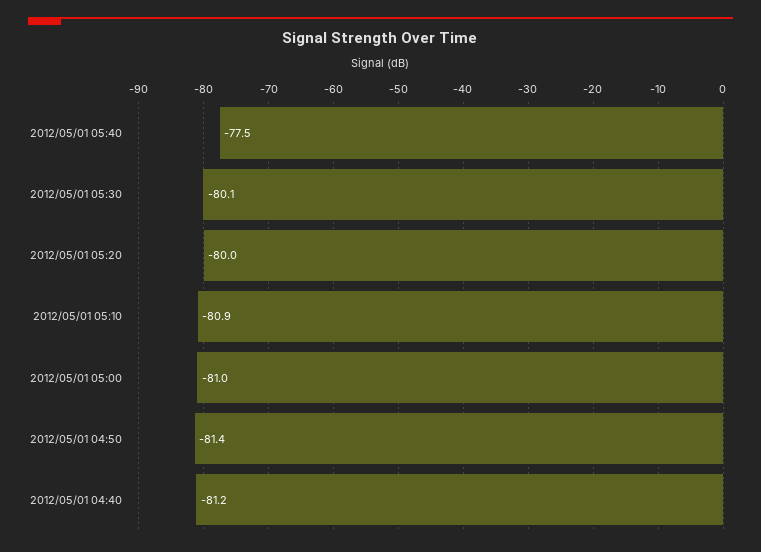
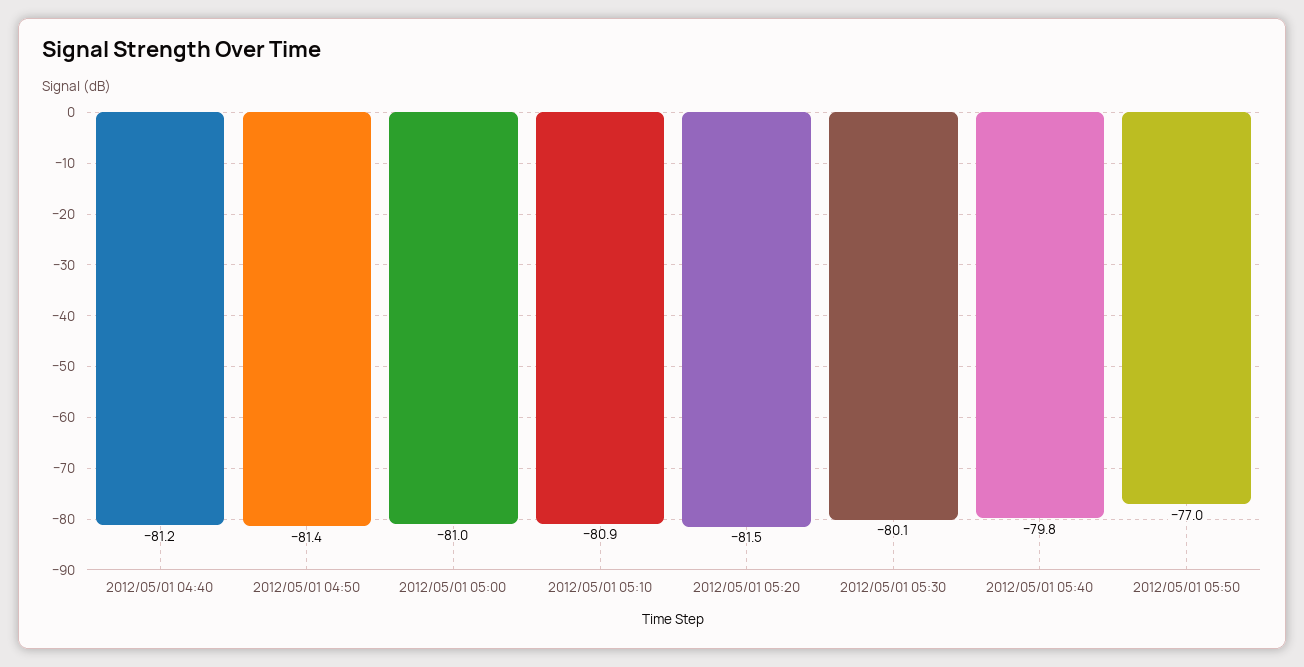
2012/05/01 05:40: -77.5 -> -79.8
2012/05/01 05:20: -80 -> -81.5
2012/05/01 05:50: none -> -77

